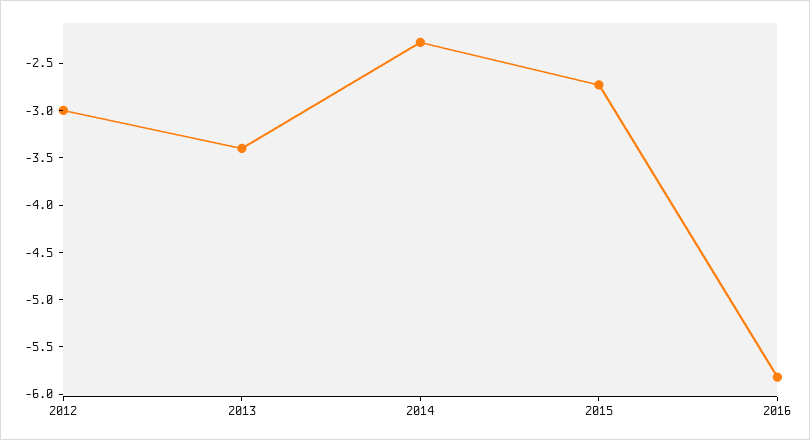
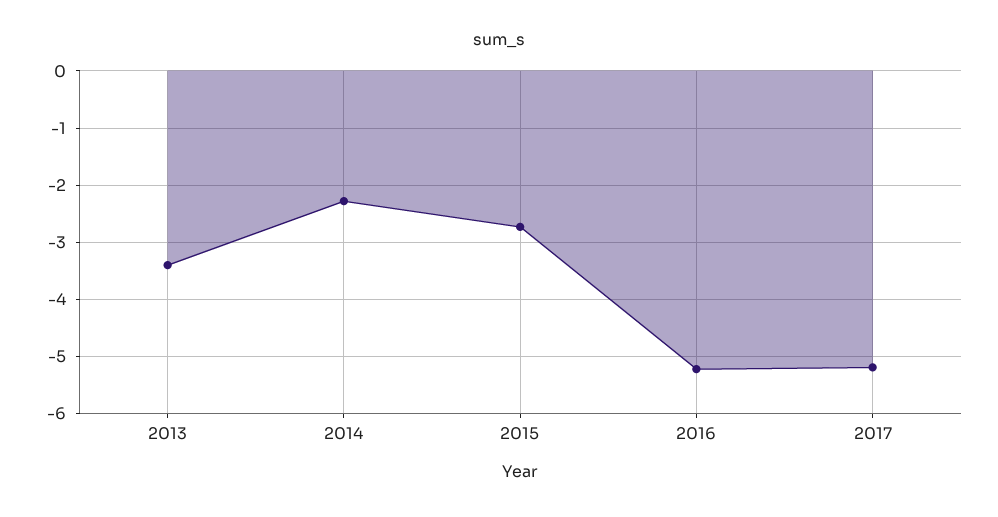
2012: -3 -> none
2016: -5.8 -> -5.2
2017: none -> -5.2

